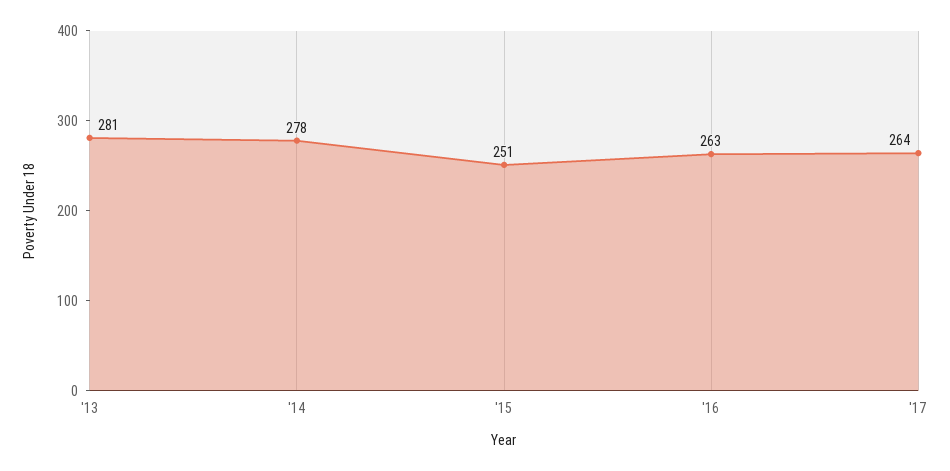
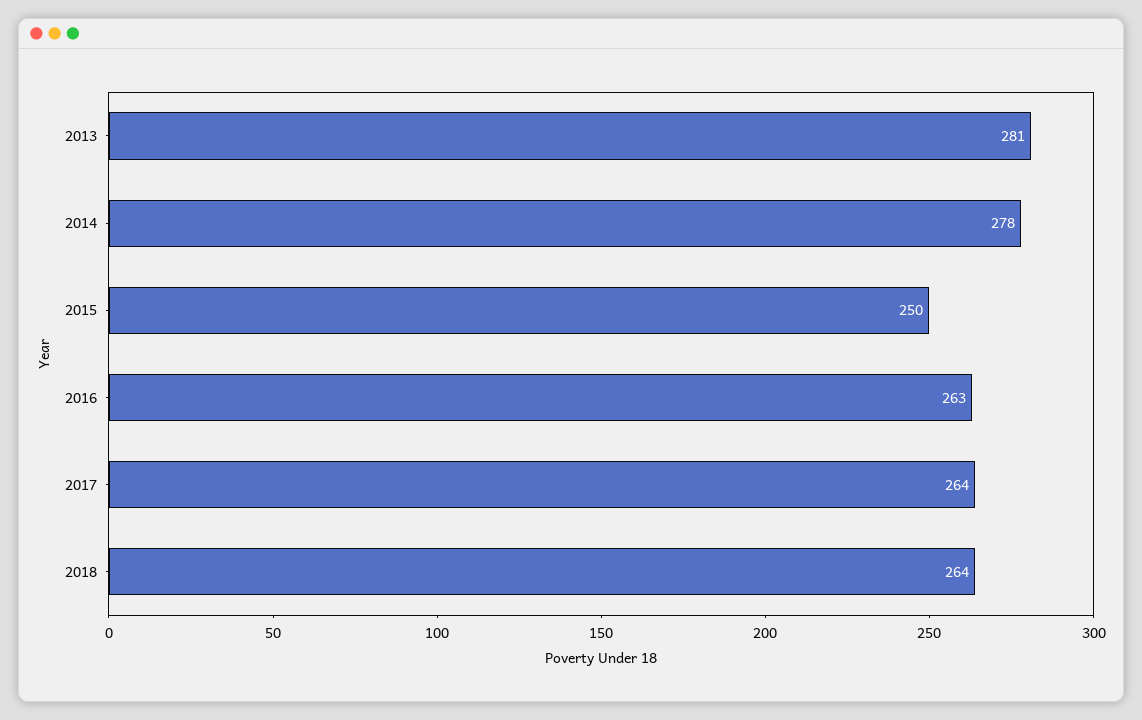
'15: 251 -> 250
2018: none -> 264

